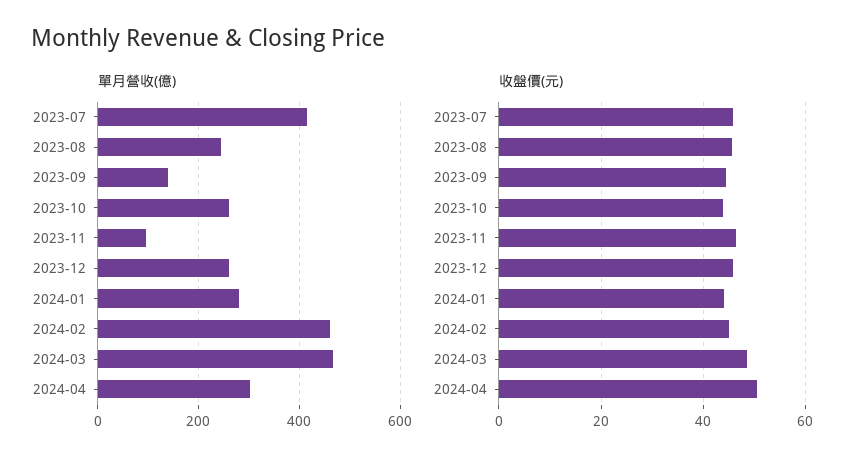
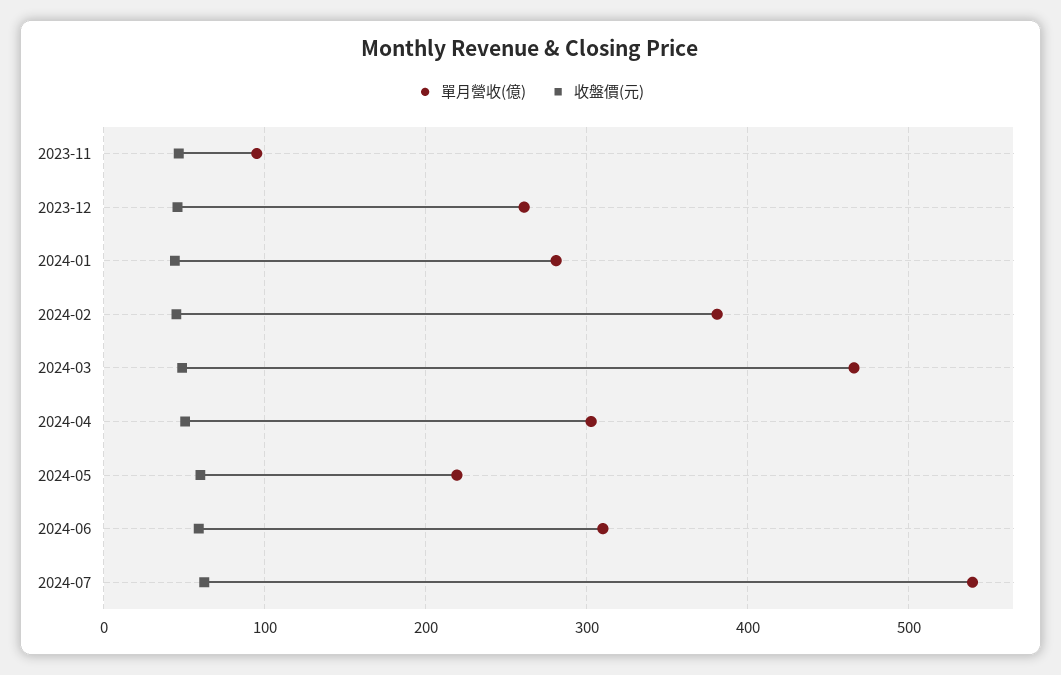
單月營收(億), 2023-07: 420 -> none
單月營收(億), 2023-08: 240 -> none
單月營收(億), 2023-09: 140 -> none
單月營收(億), 2023-10: 260 -> none
單月營收(億), 2024-02: 460 -> 380
收盤價(元), 2023-07: 46 -> none
收盤價(元), 2023-08: 46 -> none
收盤價(元), 2023-09: 44 -> none
收盤價(元), 2023-10: 44 -> none
單月營收(億), 2024-05: none -> 220
收盤價(元), 2024-05: none -> 60
單月營收(億), 2024-06: none -> 310
收盤價(元), 2024-06: none -> 60
單月營收(億), 2024-07: none -> 540
收盤價(元), 2024-07: none -> 60

